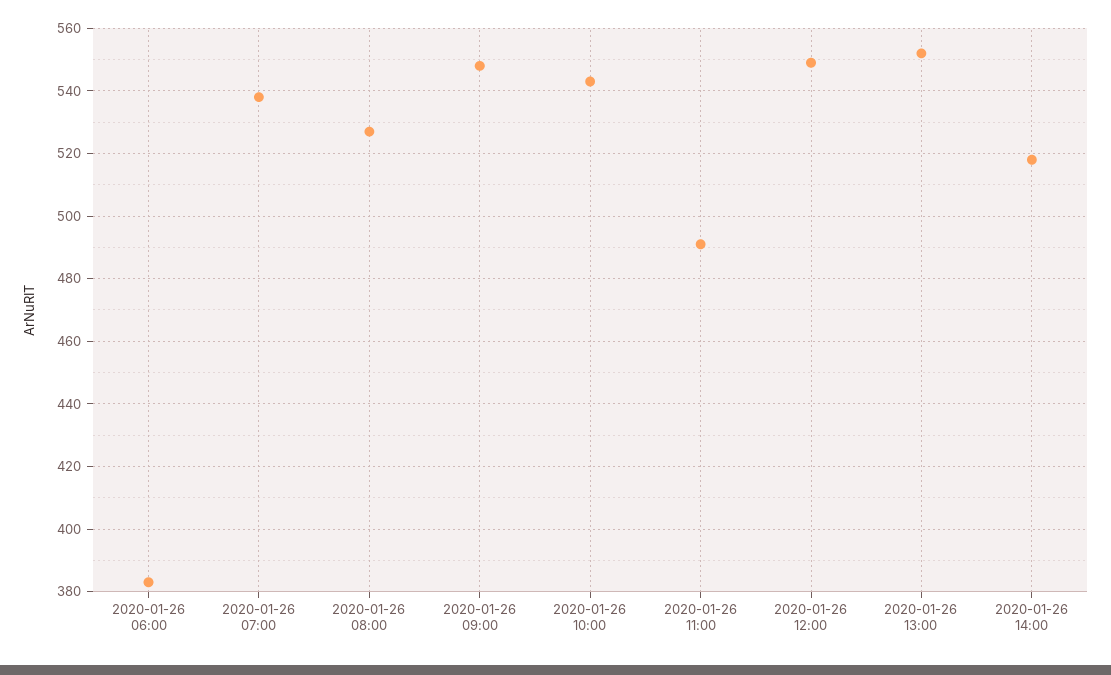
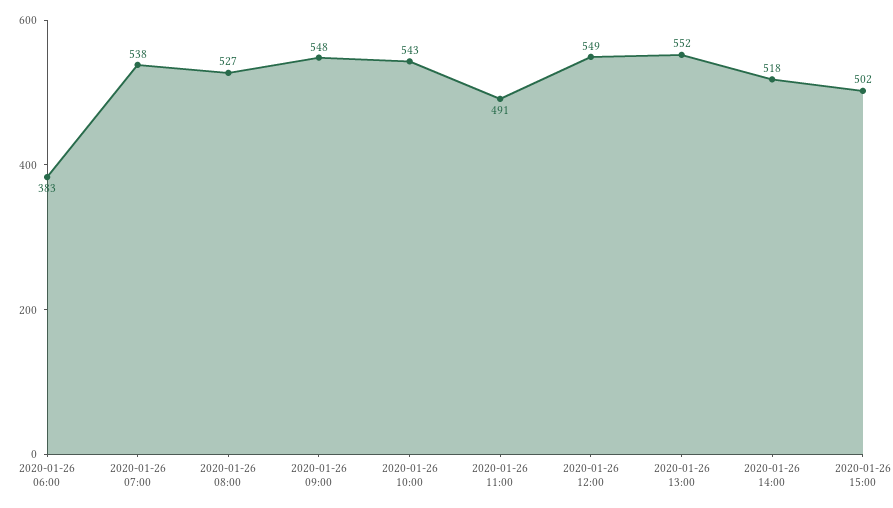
2020-01-26 15:00: none -> 502

